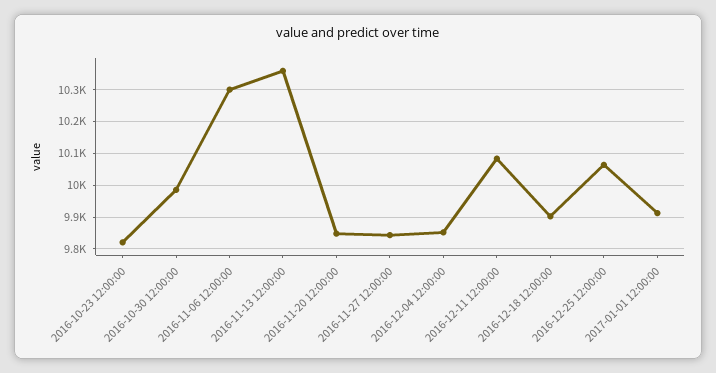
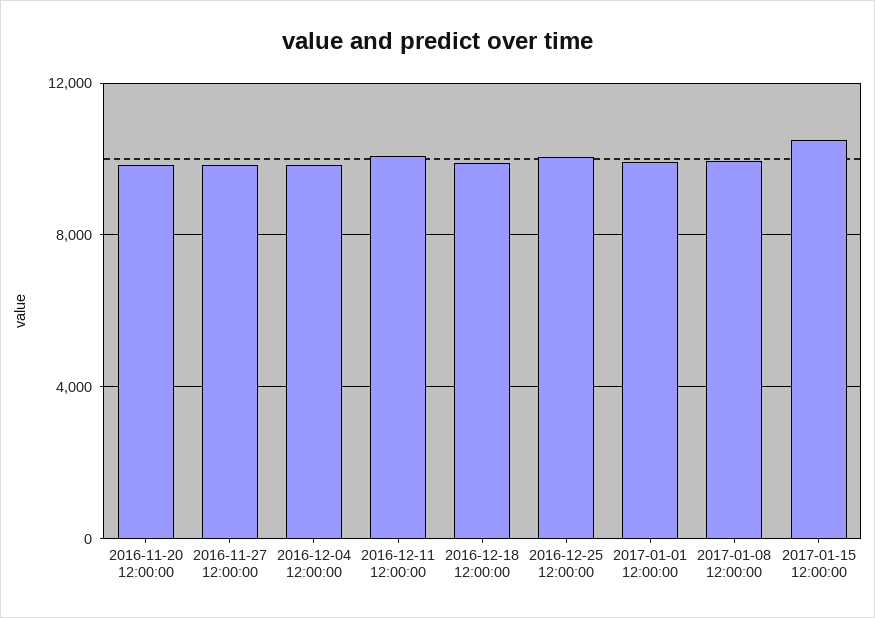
2016-10-23 12:00:00: 9820 -> none
2016-10-30 12:00:00: 9980 -> none
2016-11-06 12:00:00: 10300 -> none
2016-11-13 12:00:00: 10360 -> none
2017-01-08 12:00:00: none -> 10000
2017-01-15 12:00:00: none -> 10500

